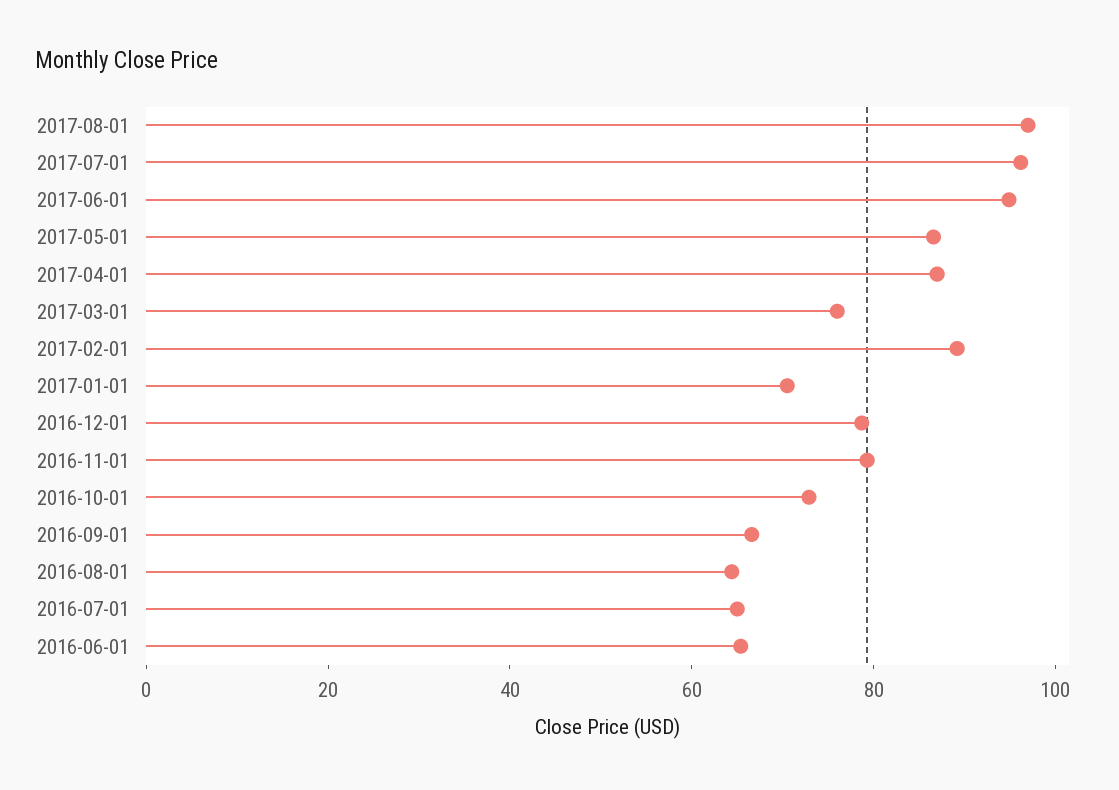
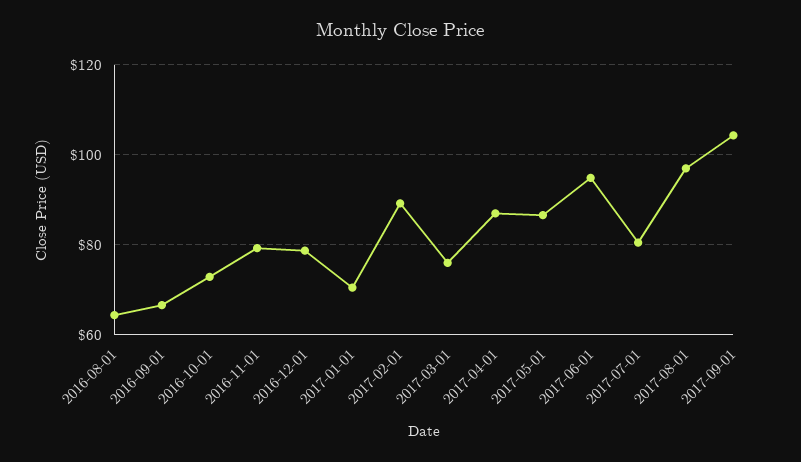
2017-07-01: 95 -> 80
2016-07-01: 65 -> none
2016-06-01: 65 -> none
2017-09-01: none -> 104

